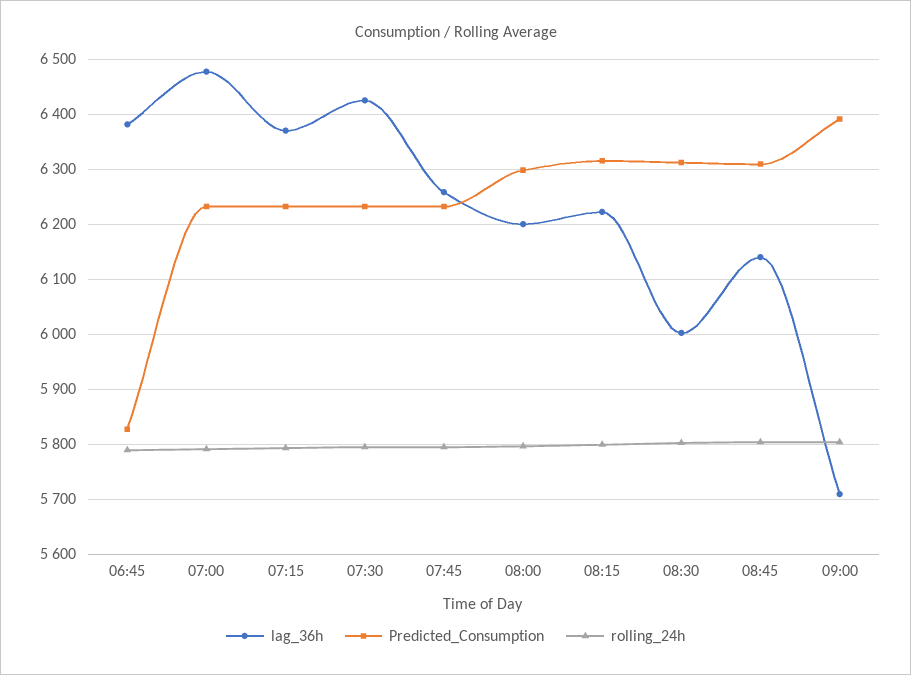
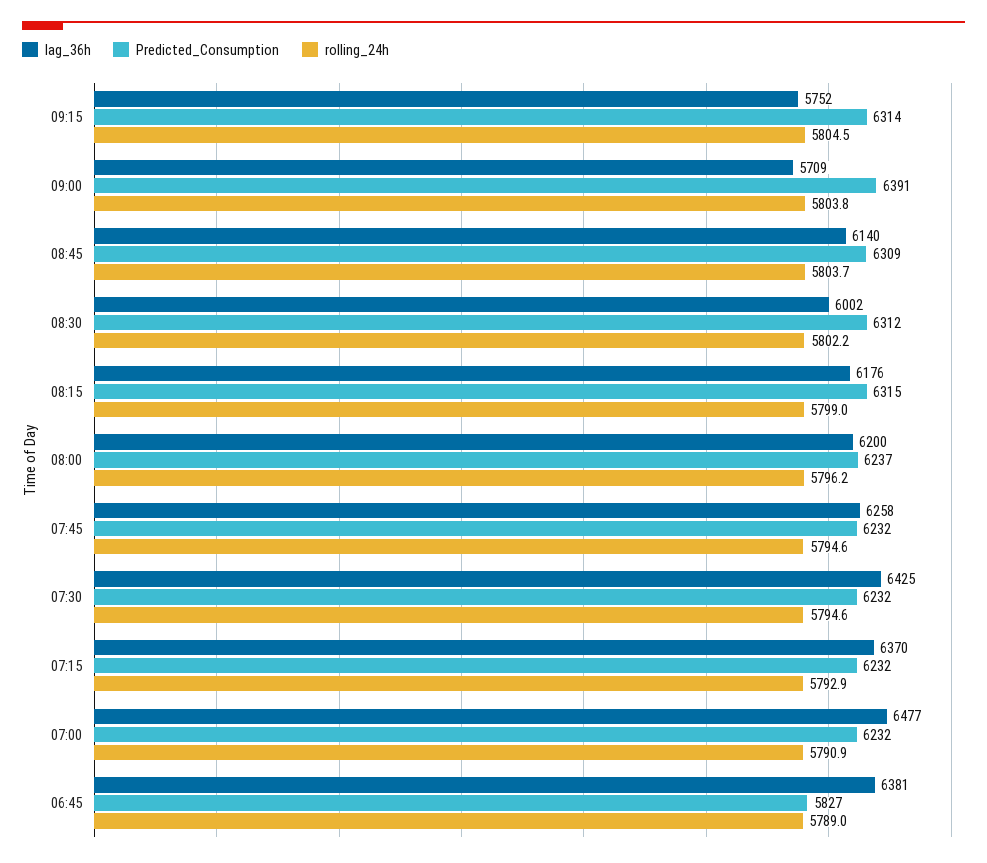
Predicted_Consumption, 08:00: 6300 -> 6237
lag_36h, 08:15: 6220 -> 6176
lag_36h, 09:15: none -> 5752
Predicted_Consumption, 09:15: none -> 6314
rolling_24h, 09:15: none -> 5804.5

